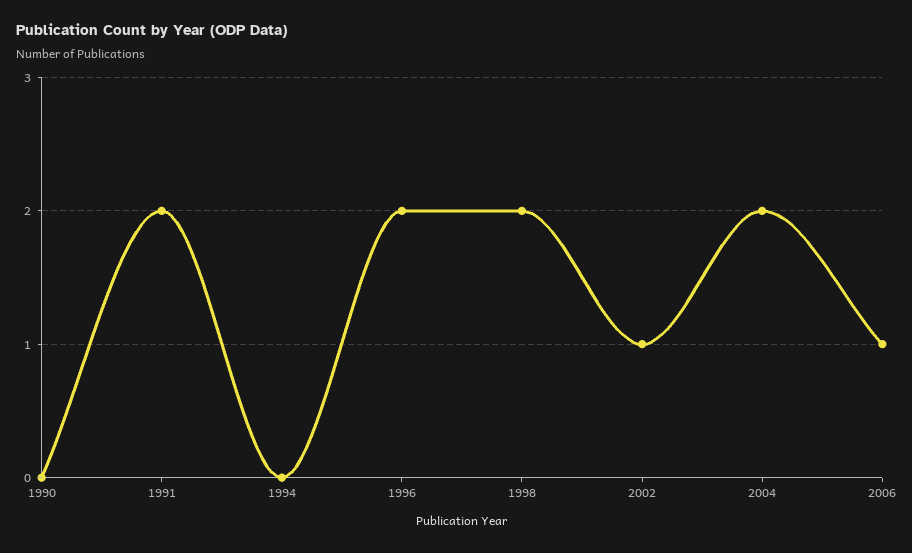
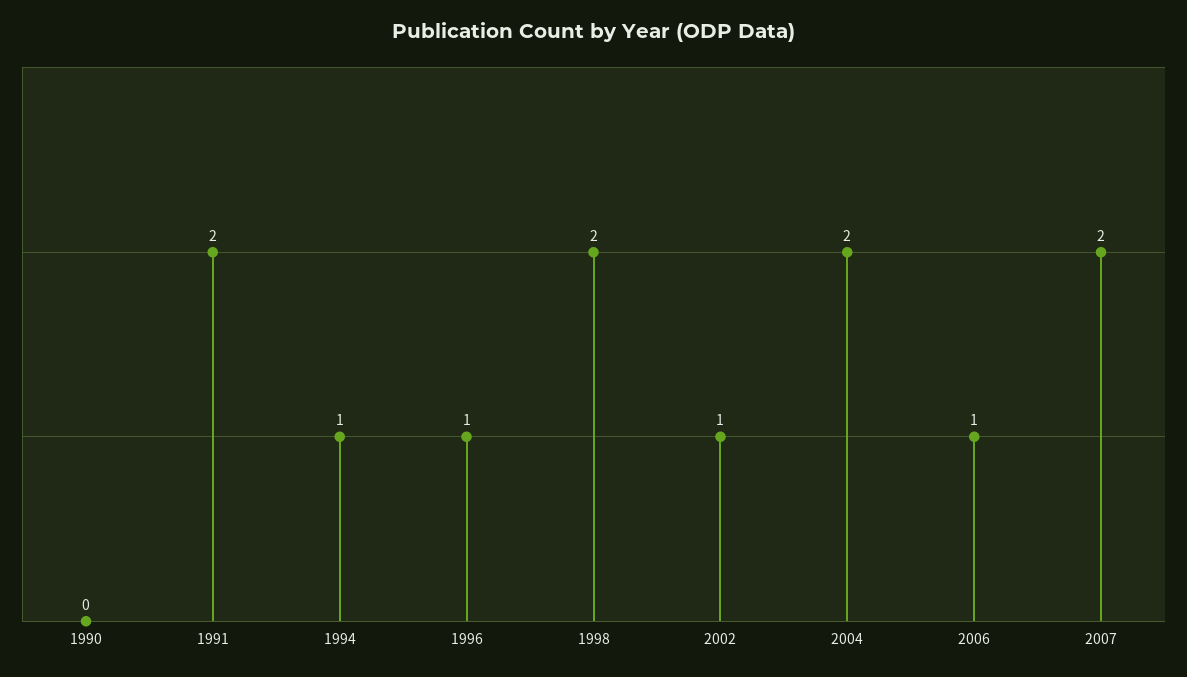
1994: 0 -> 1
1996: 2 -> 1
2007: none -> 2

